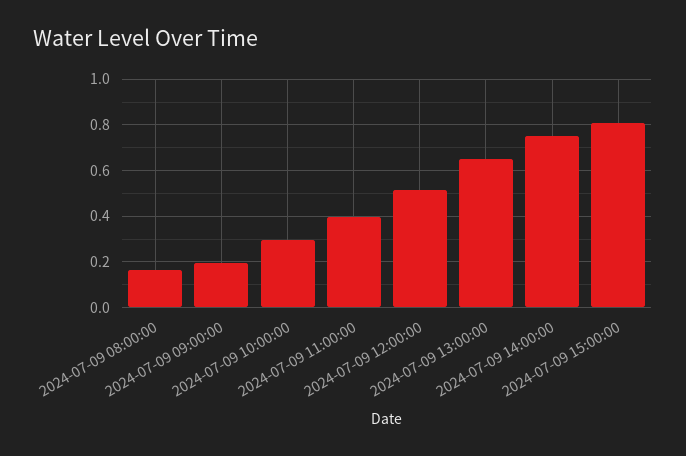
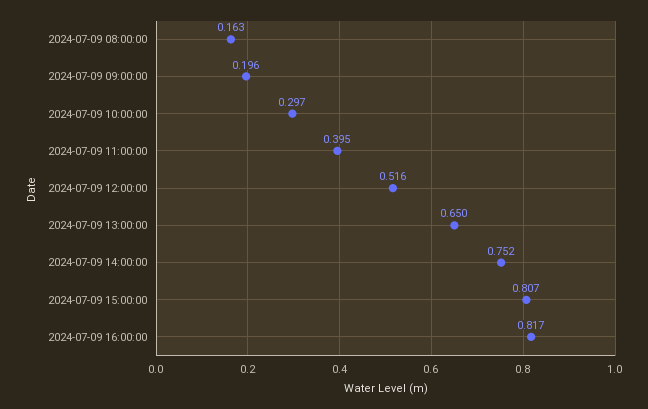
2024-07-09 16:00:00: none -> 0.817

